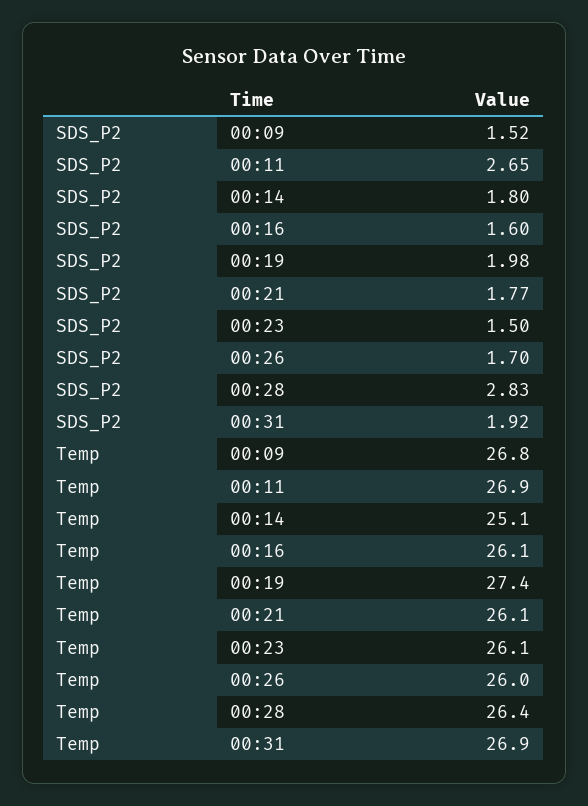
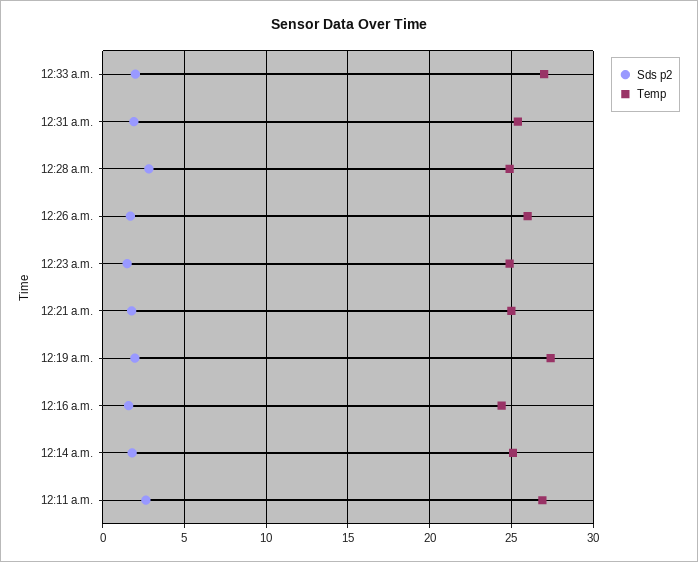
SDS_P2, 00:09: 1.52 -> none
Temp, 00:09: 26.8 -> none
Temp, 00:16: 26.1 -> 24.5
Temp, 00:21: 26.1 -> 25
Temp, 00:23: 26.1 -> 25
Temp, 00:28: 26.4 -> 25
Temp, 00:31: 26.9 -> 25.5
SDS_P2, 12:33 a.m.: none -> 2
Temp, 12:33 a.m.: none -> 27

